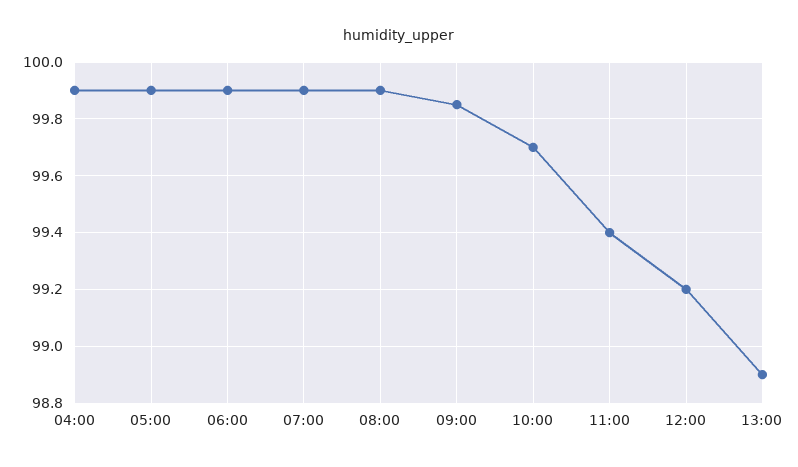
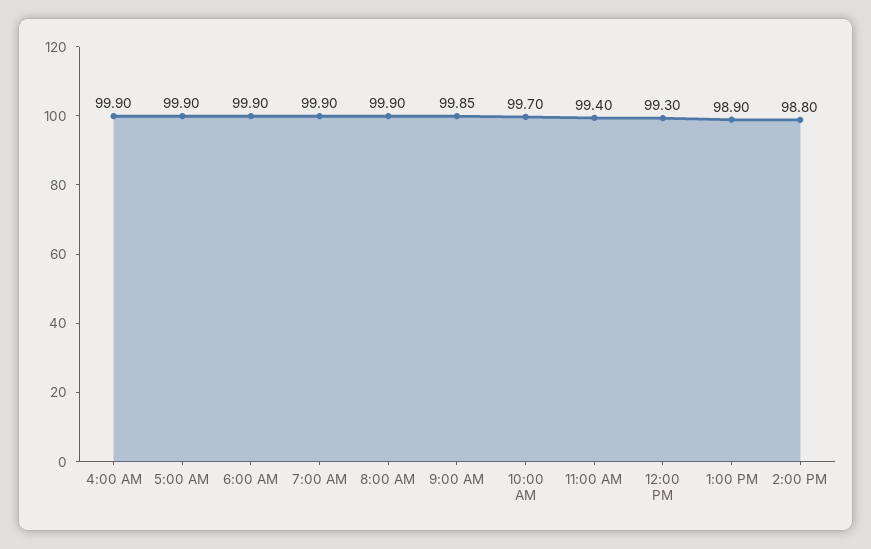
12:00: 99.2 -> 99.3
2:00 PM: none -> 98.8

